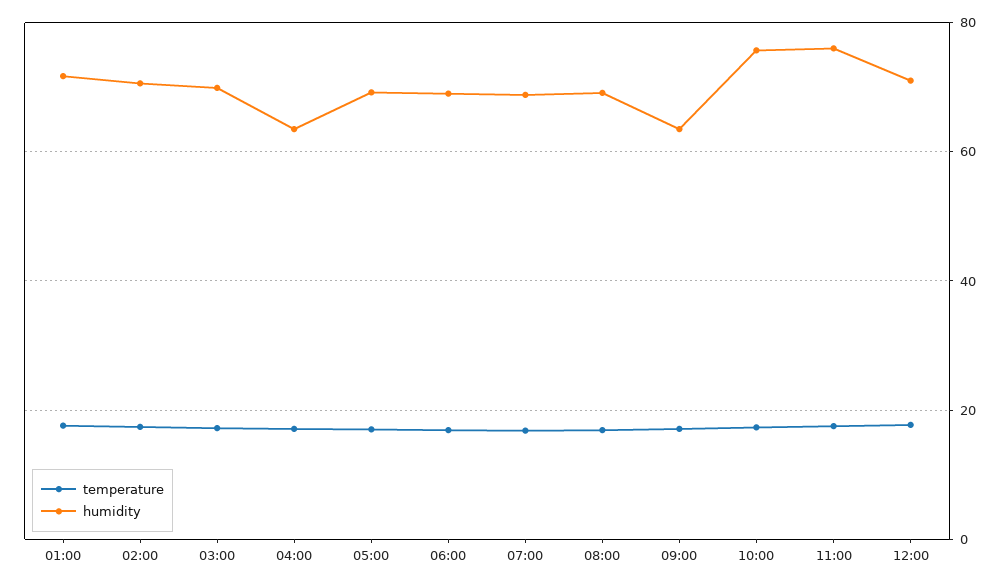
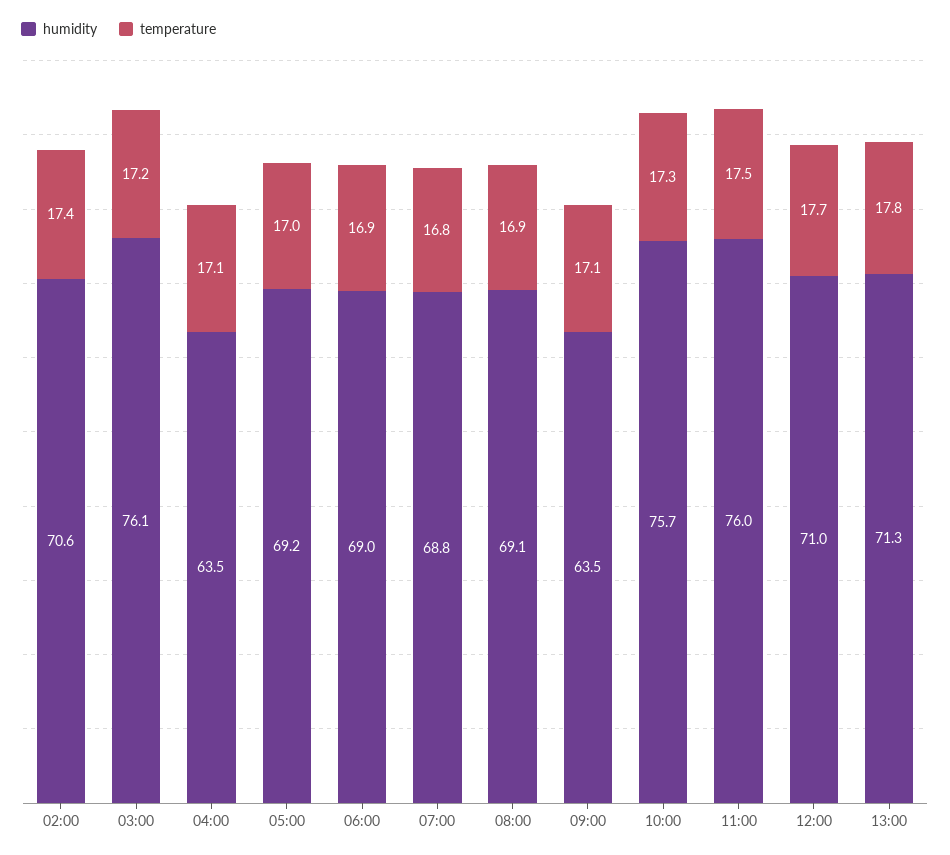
temperature, 01:00: 18 -> none
humidity, 01:00: 72 -> none
humidity, 03:00: 70 -> 76.1
humidity, 13:00: none -> 71.3
temperature, 13:00: none -> 17.8

